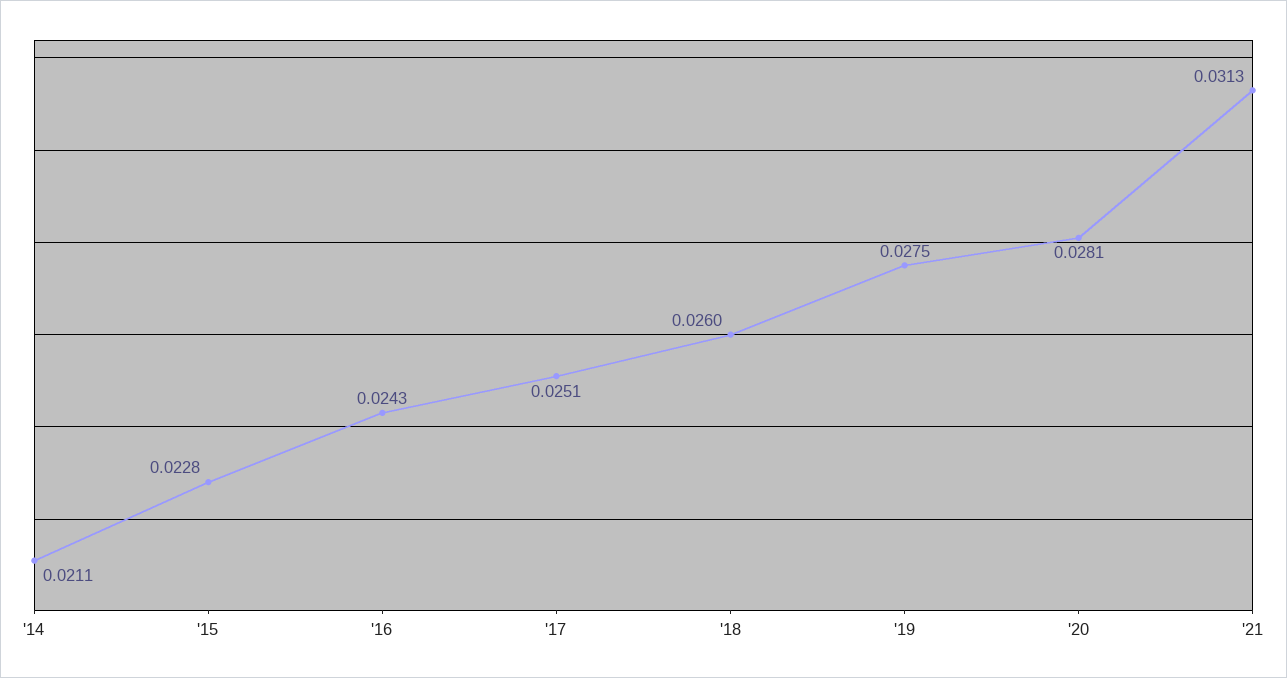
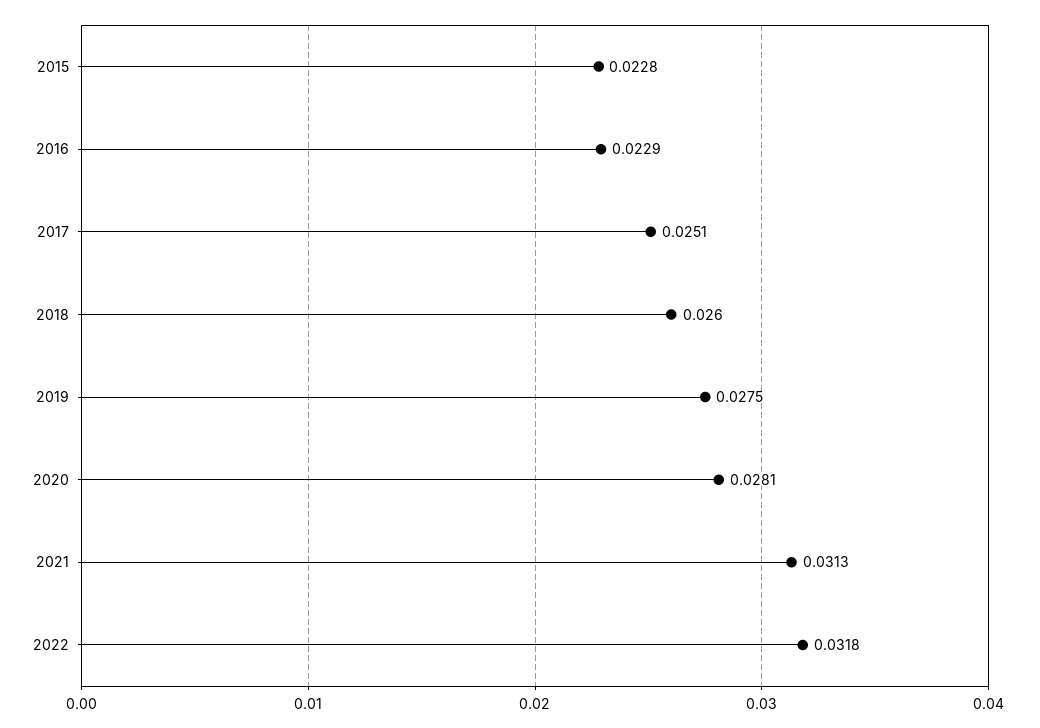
'14: 0.0211 -> none
'16: 0.0243 -> 0.0229
2022: none -> 0.0318

